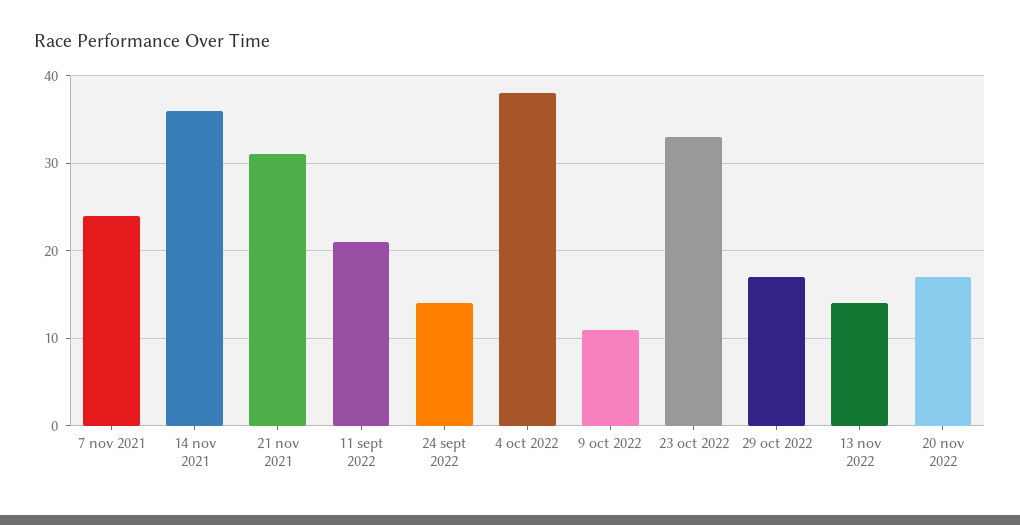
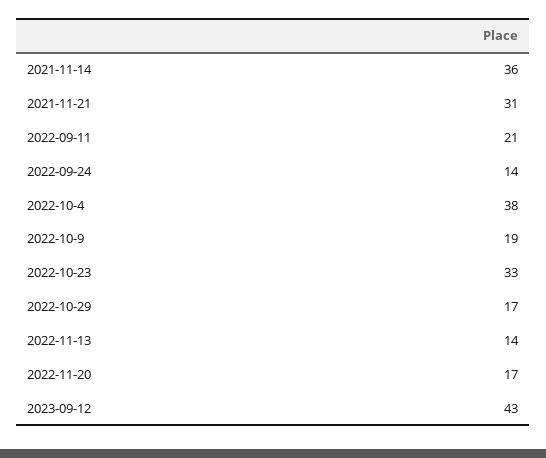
7 nov 2021: 24 -> none
9 oct 2022: 11 -> 19
2023-09-12: none -> 43

